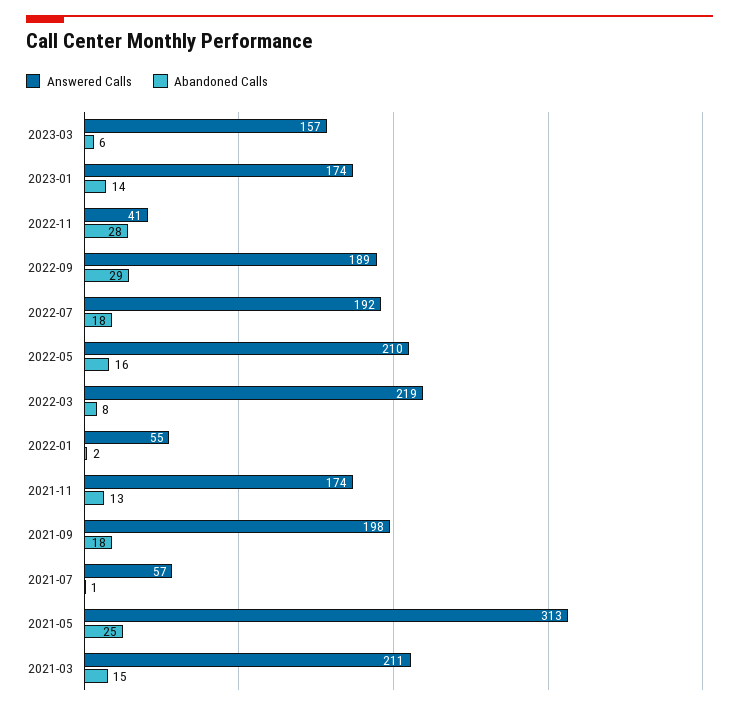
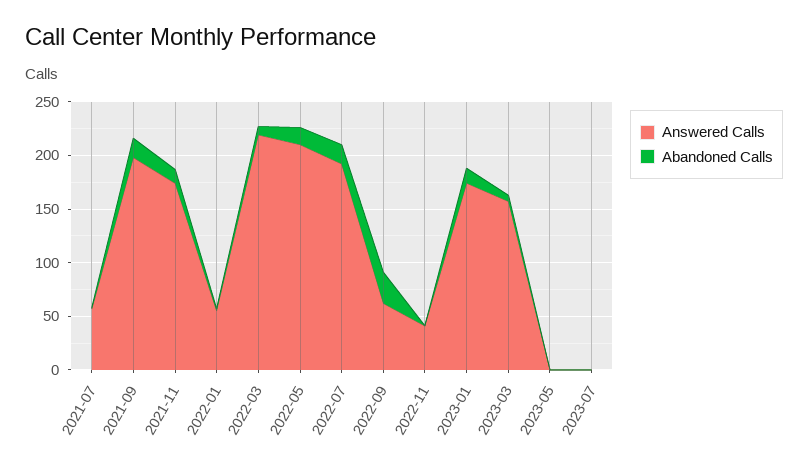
Abandoned Calls, 2022-11: 28 -> 0
Answered Calls, 2022-09: 189 -> 60
Answered Calls, 2021-05: 313 -> none
Abandoned Calls, 2021-05: 25 -> none
Answered Calls, 2021-03: 211 -> none
Abandoned Calls, 2021-03: 15 -> none
Answered Calls, 2023-05: none -> 0
Abandoned Calls, 2023-05: none -> 0
Answered Calls, 2023-07: none -> 0
Abandoned Calls, 2023-07: none -> 0

